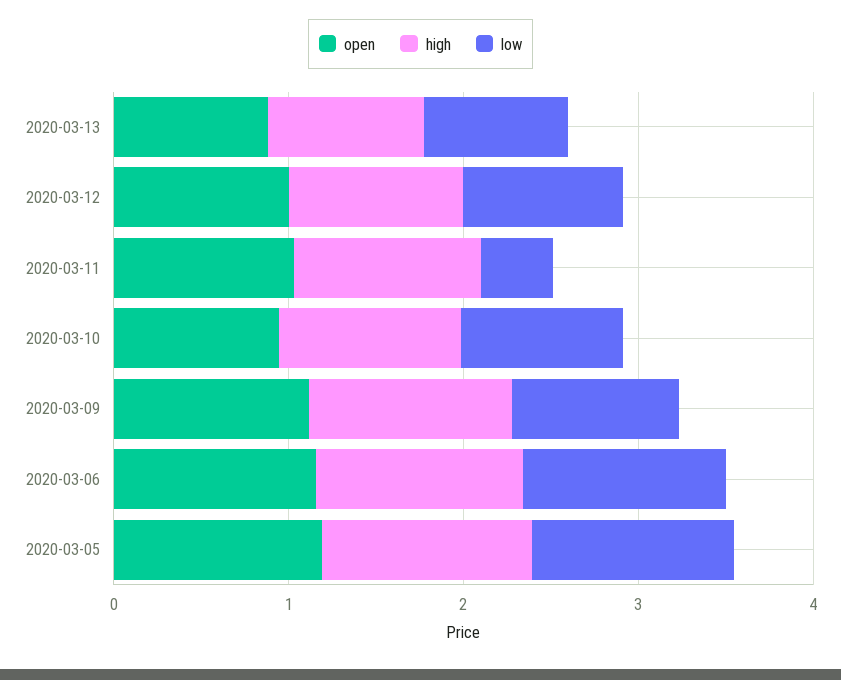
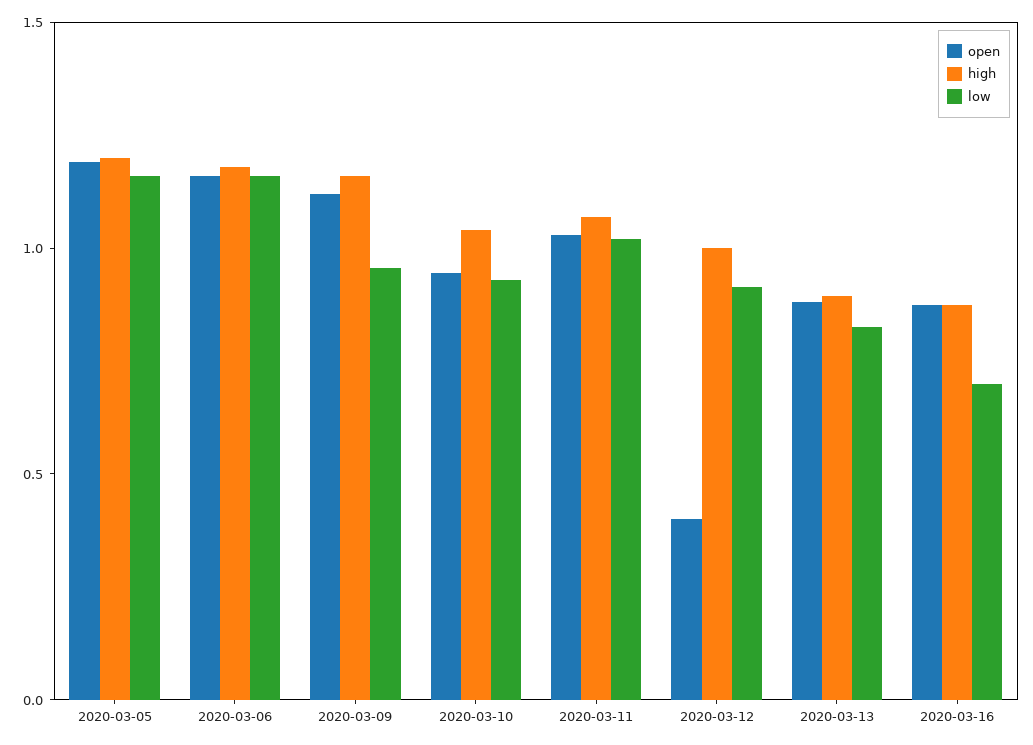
open, 2020-03-12: 1 -> 0.4
low, 2020-03-11: 0.4 -> 1
open, 2020-03-16: none -> 0.9
high, 2020-03-16: none -> 0.9
low, 2020-03-16: none -> 0.7

